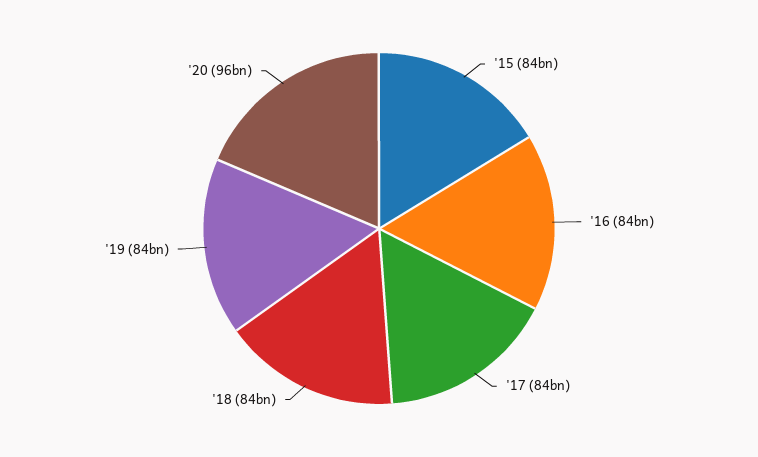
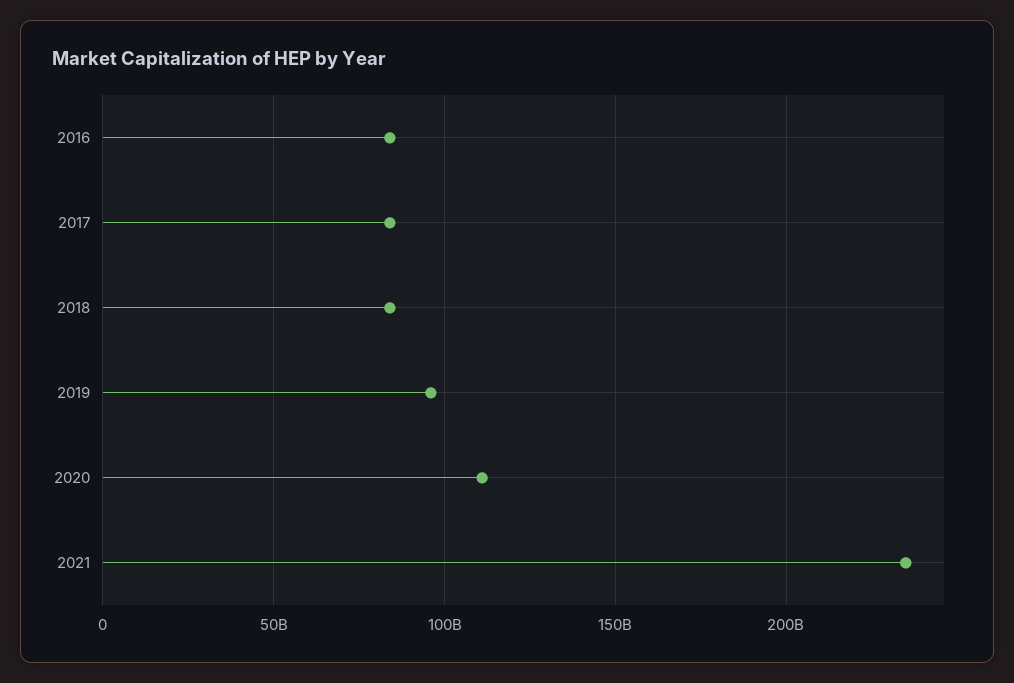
'15: 84000000000 -> none
'19: 84000000000 -> 95000000000
'20: 96000000000 -> 110000000000
2021: none -> 235000000000

